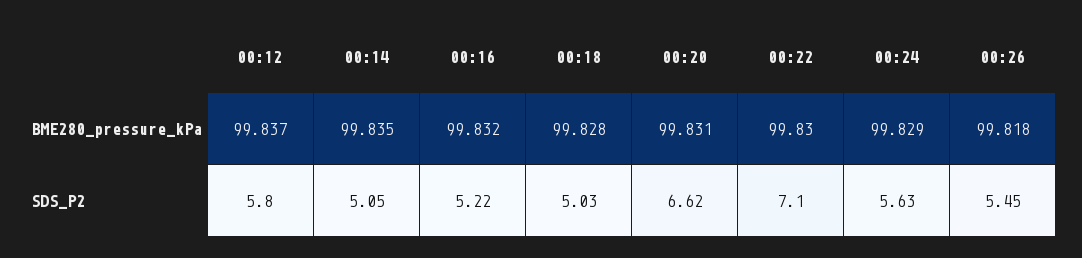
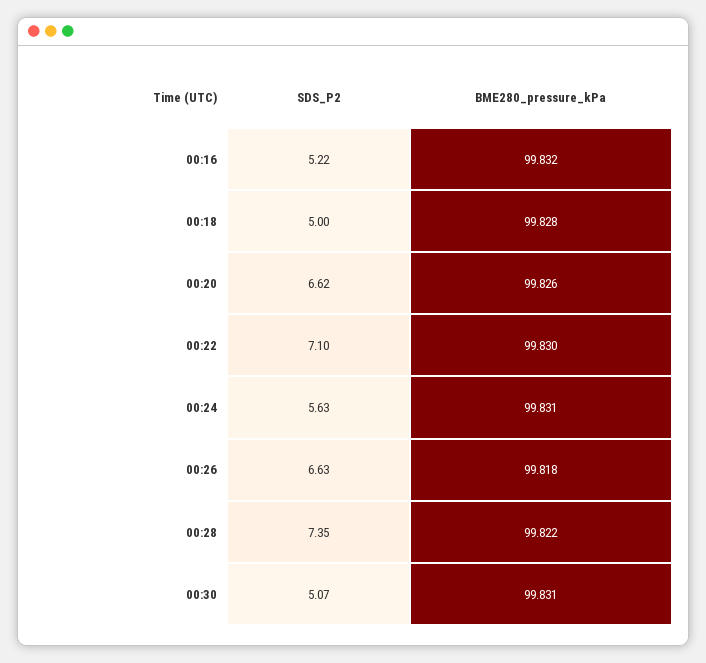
00:12, BME280_pressure_kPa: 99.837 -> none
00:14, BME280_pressure_kPa: 99.835 -> none
00:20, BME280_pressure_kPa: 99.831 -> 99.826
00:24, BME280_pressure_kPa: 99.829 -> 99.831
00:12, SDS_P2: 5.8 -> none
00:14, SDS_P2: 5.05 -> none
00:18, SDS_P2: 5.03 -> 5
00:26, SDS_P2: 5.45 -> 6.63
00:28, SDS_P2: none -> 7.35
00:28, BME280_pressure_kPa: none -> 99.822
00:30, SDS_P2: none -> 5.07
00:30, BME280_pressure_kPa: none -> 99.831

